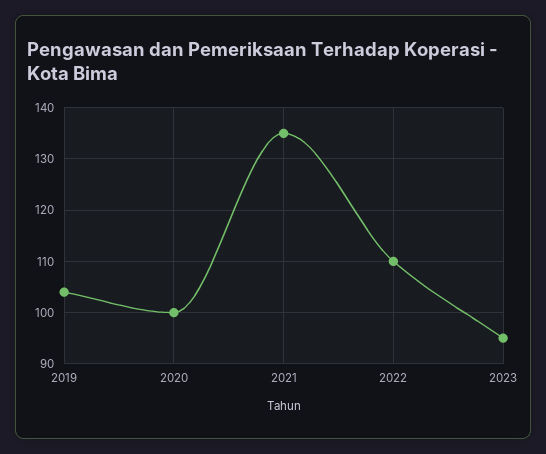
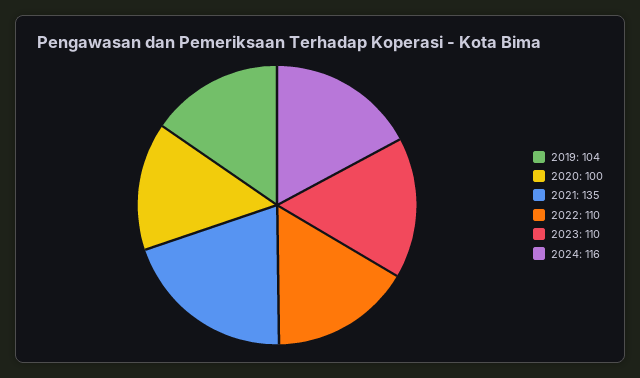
2023: 95 -> 110
2024: none -> 116

